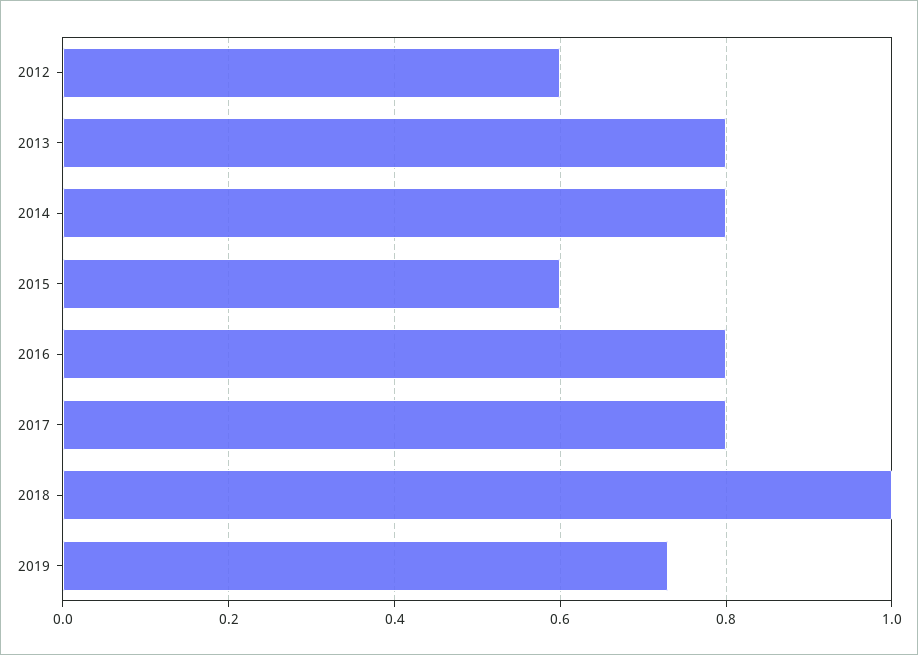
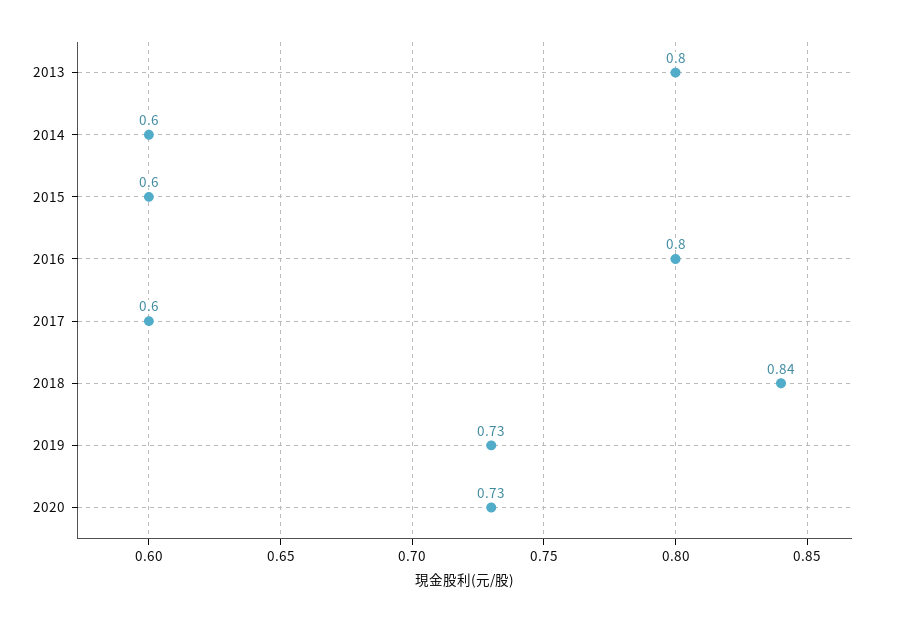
2012: 0.6 -> none
2014: 0.8 -> 0.6
2017: 0.8 -> 0.6
2018: 1 -> 0.84
2020: none -> 0.73

